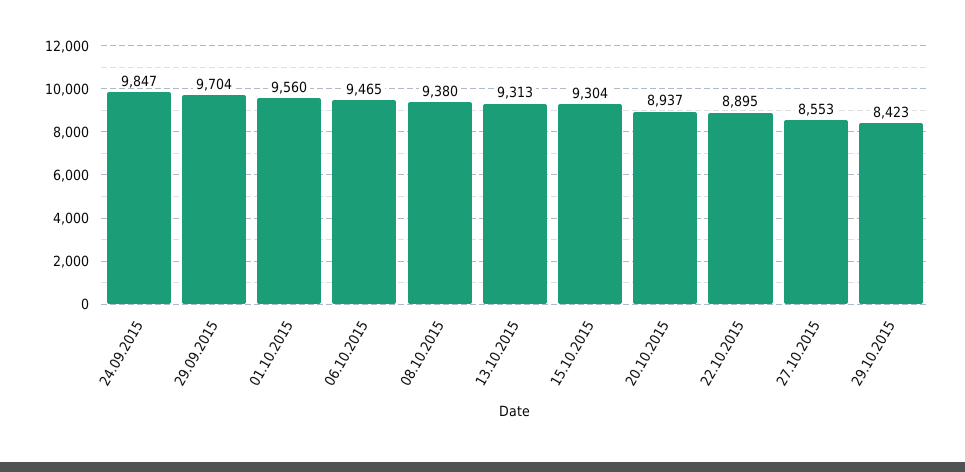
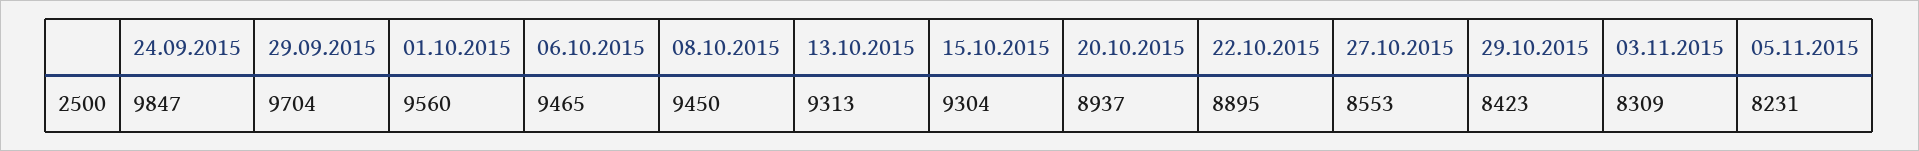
08.10.2015: 9380 -> 9450
03.11.2015: none -> 8309
05.11.2015: none -> 8231

